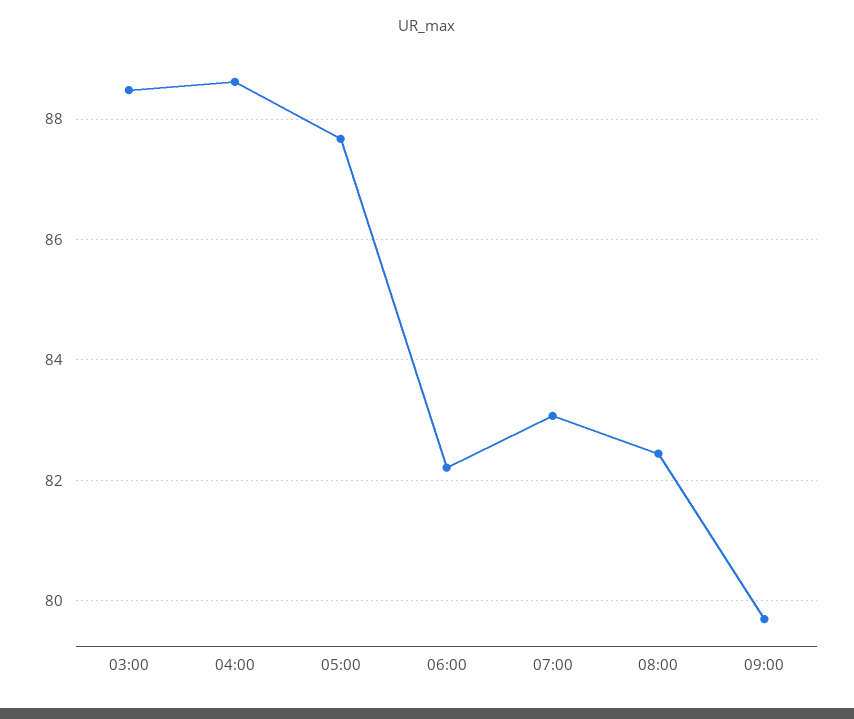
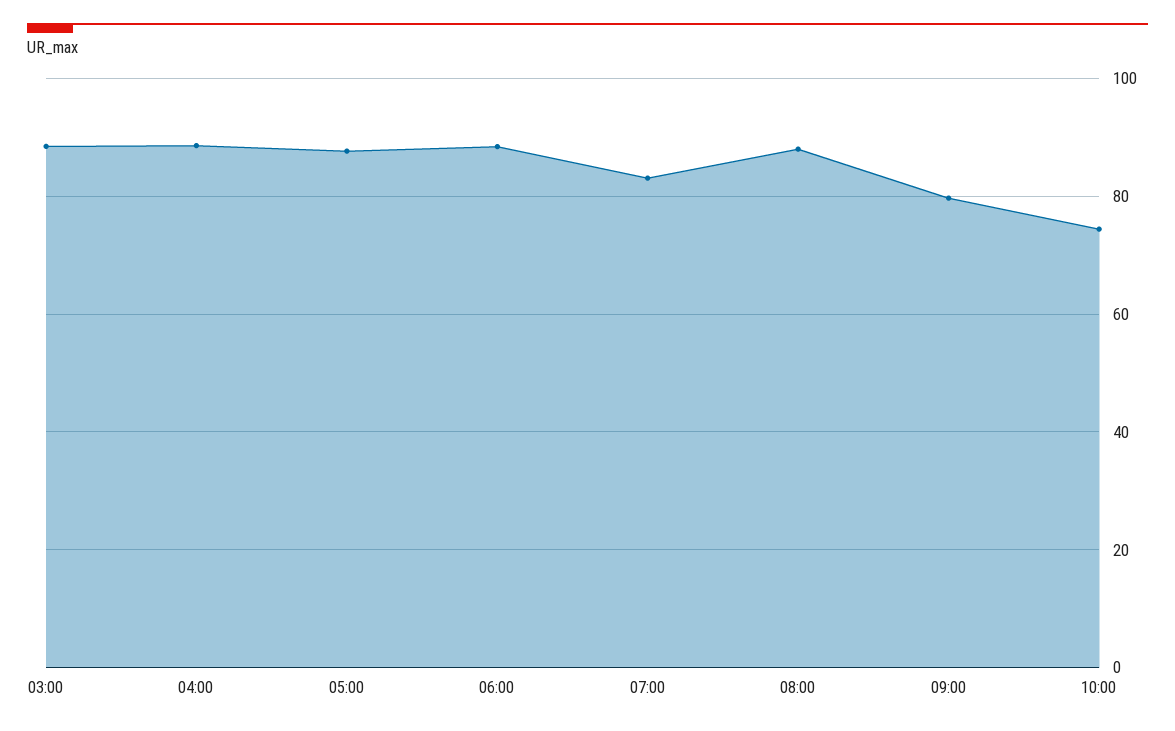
06:00: 82.2 -> 88
08:00: 82.4 -> 88
10:00: none -> 74

